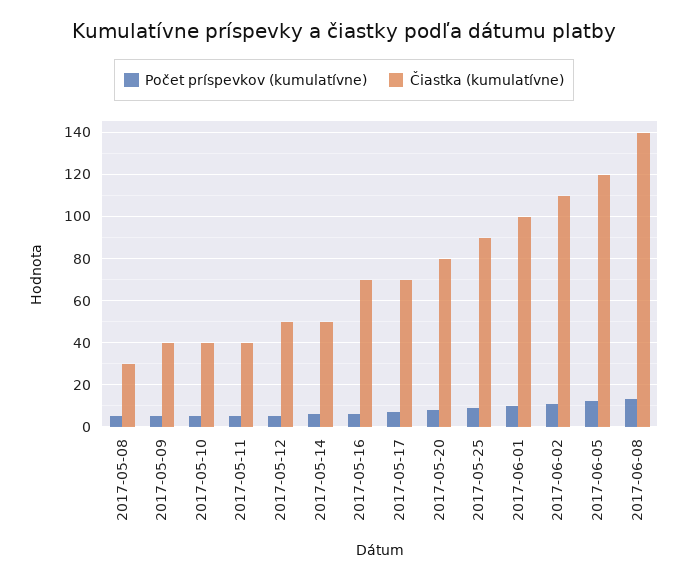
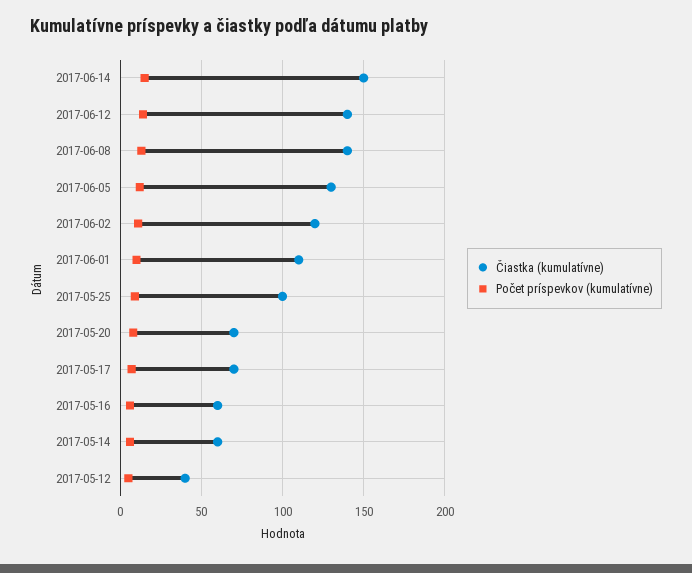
Počet príspevkov (kumulatívne), 2017-05-08: 5 -> none
Čiastka (kumulatívne), 2017-05-08: 30 -> none
Počet príspevkov (kumulatívne), 2017-05-09: 5 -> none
Čiastka (kumulatívne), 2017-05-09: 40 -> none
Počet príspevkov (kumulatívne), 2017-05-10: 5 -> none
Čiastka (kumulatívne), 2017-05-10: 40 -> none
Počet príspevkov (kumulatívne), 2017-05-11: 5 -> none
Čiastka (kumulatívne), 2017-05-11: 40 -> none
Čiastka (kumulatívne), 2017-05-12: 50 -> 40
Čiastka (kumulatívne), 2017-05-14: 50 -> 60
Čiastka (kumulatívne), 2017-05-16: 70 -> 60
Čiastka (kumulatívne), 2017-05-20: 80 -> 70
Čiastka (kumulatívne), 2017-05-25: 90 -> 100
Čiastka (kumulatívne), 2017-06-01: 100 -> 110
Čiastka (kumulatívne), 2017-06-02: 110 -> 120
Čiastka (kumulatívne), 2017-06-05: 120 -> 130
Čiastka (kumulatívne), 2017-06-14: none -> 150
Počet príspevkov (kumulatívne), 2017-06-14: none -> 15
Čiastka (kumulatívne), 2017-06-12: none -> 140
Počet príspevkov (kumulatívne), 2017-06-12: none -> 15

